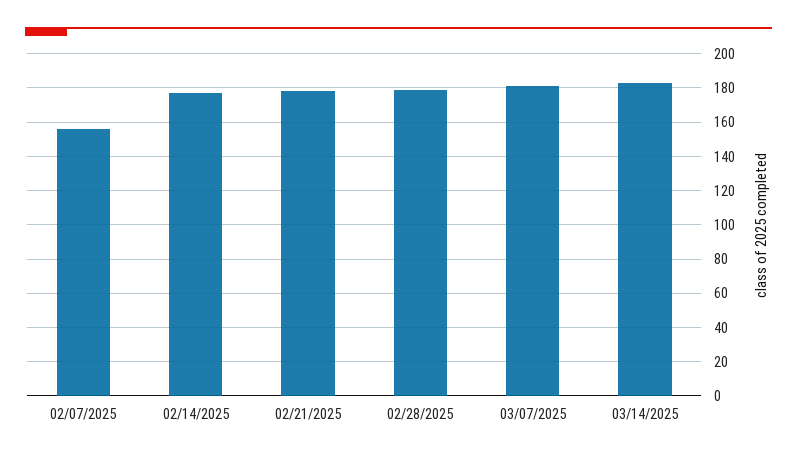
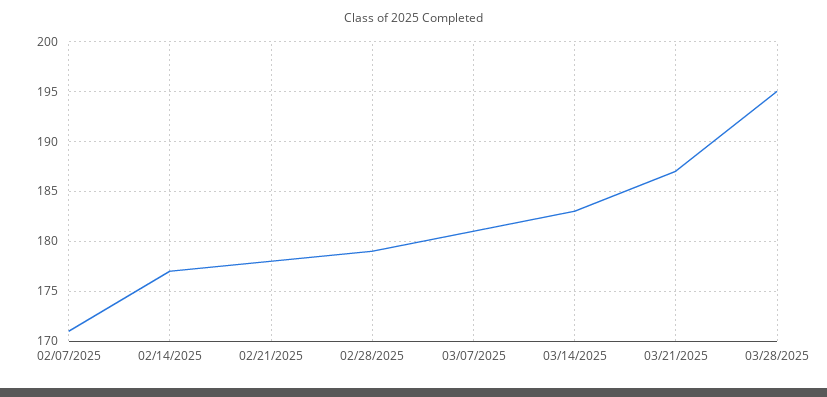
02/07/2025: 155 -> 171
03/21/2025: none -> 187
03/28/2025: none -> 195

